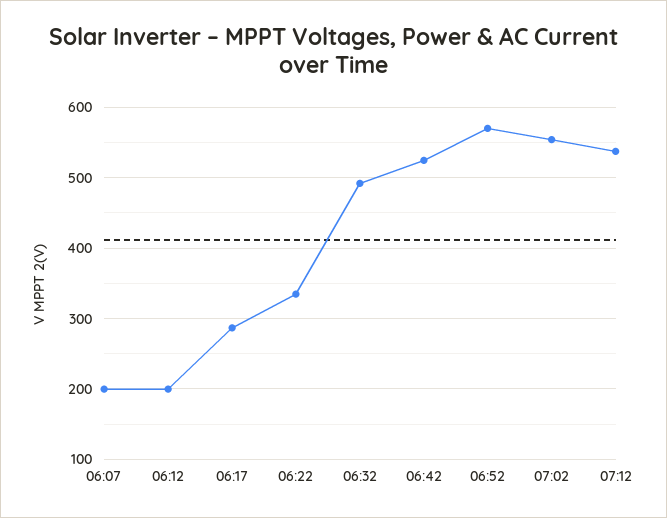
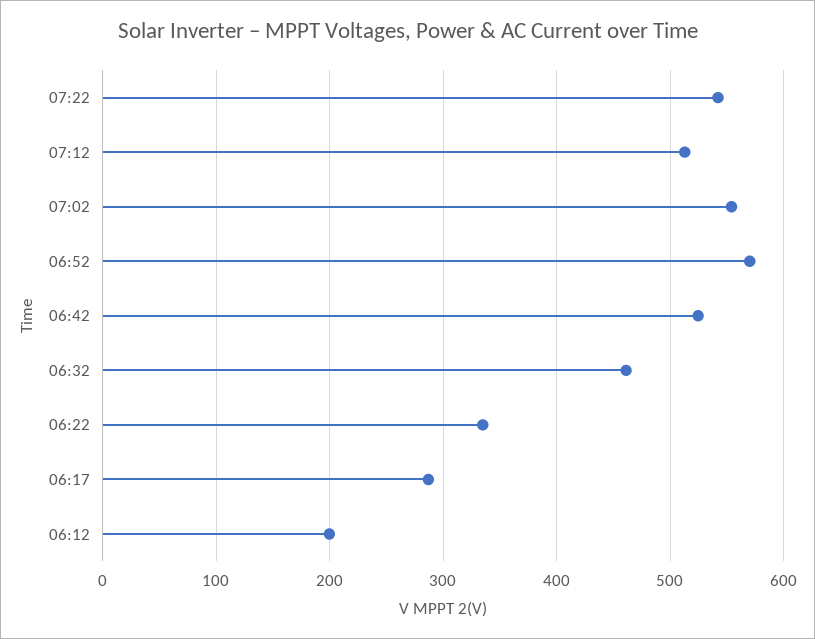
06:07: 200 -> none
06:32: 490 -> 460
07:12: 540 -> 510
07:22: none -> 540

